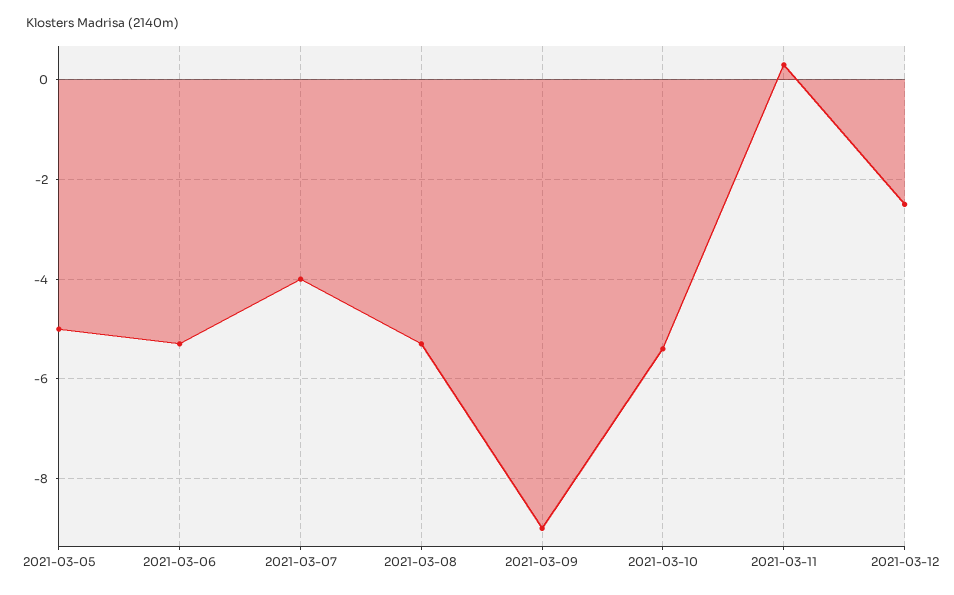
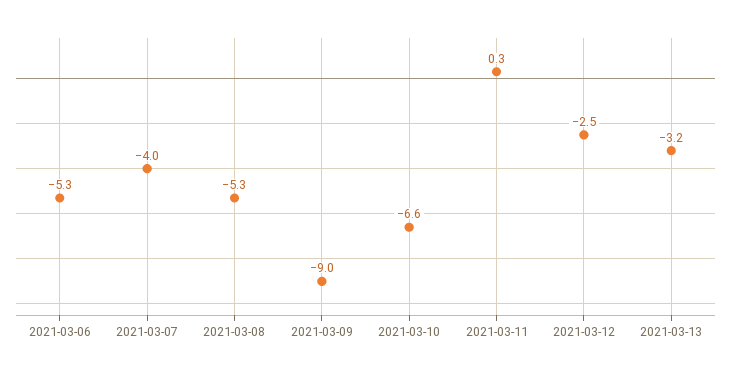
2021-03-05: -5 -> none
2021-03-10: -5.5 -> -6.6
2021-03-13: none -> -3.2

